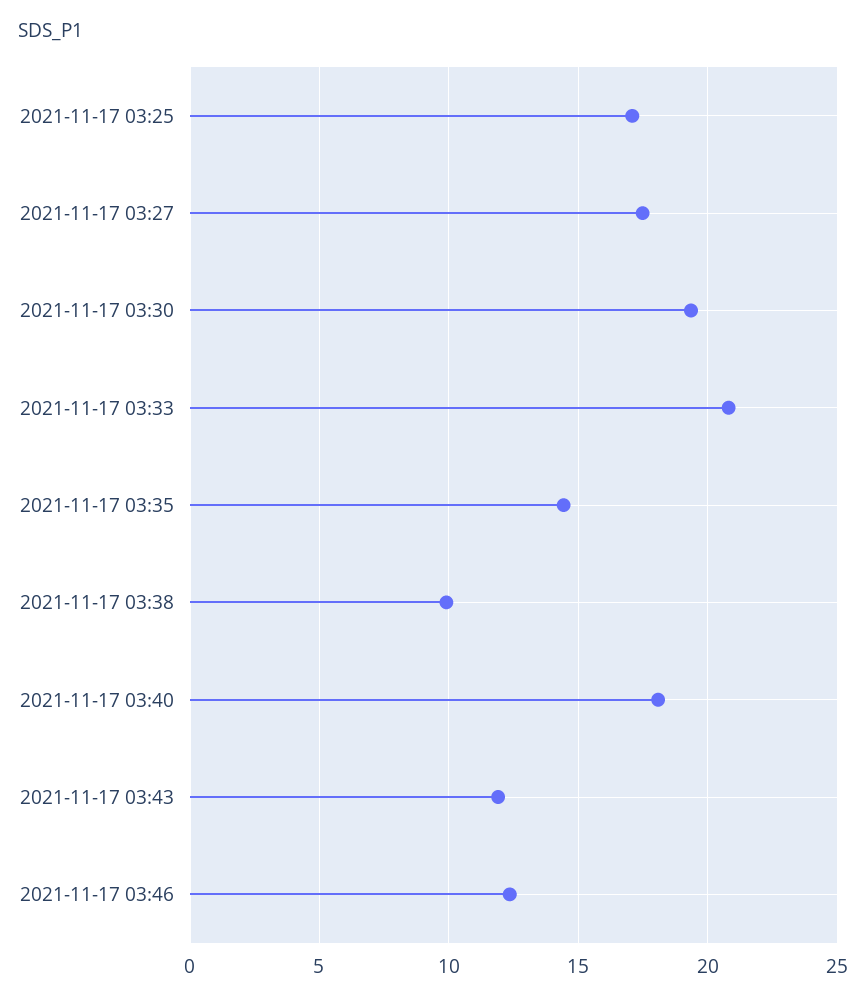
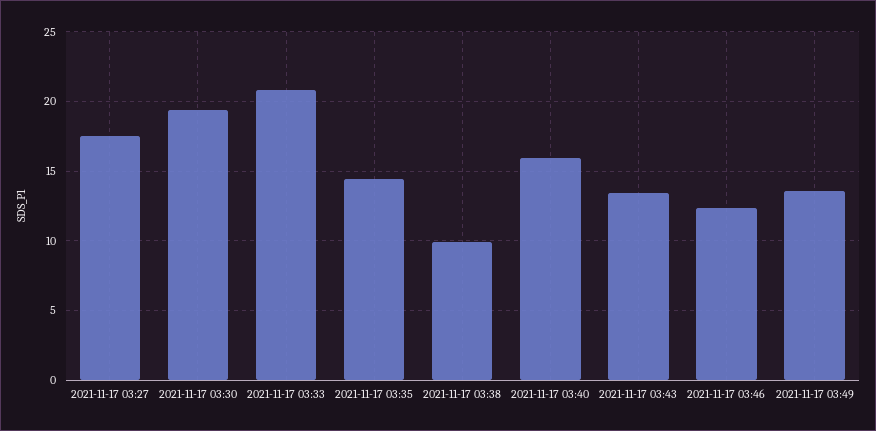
2021-11-17 03:25: 17 -> none
2021-11-17 03:40: 18 -> 16
2021-11-17 03:43: 12 -> 13.5
2021-11-17 03:49: none -> 13.5

